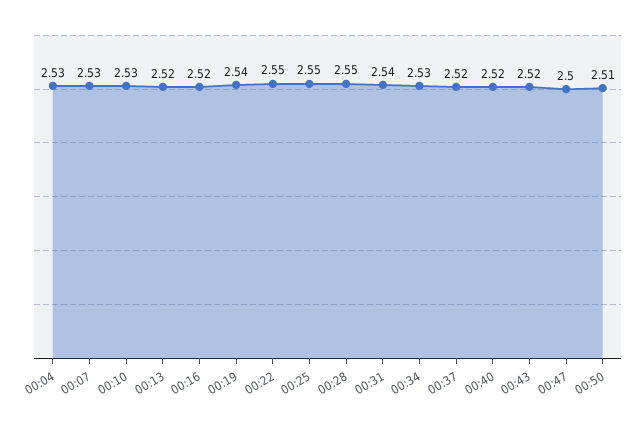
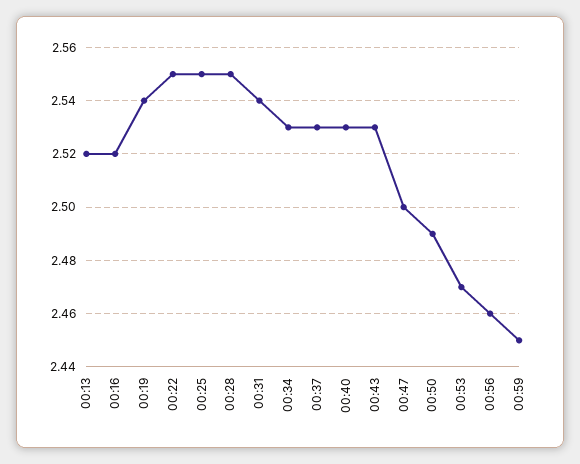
00:04: 2.53 -> none
00:07: 2.53 -> none
00:10: 2.53 -> none
00:37: 2.52 -> 2.53
00:40: 2.52 -> 2.53
00:43: 2.52 -> 2.53
00:50: 2.51 -> 2.49
00:53: none -> 2.47
00:56: none -> 2.46
00:59: none -> 2.45

